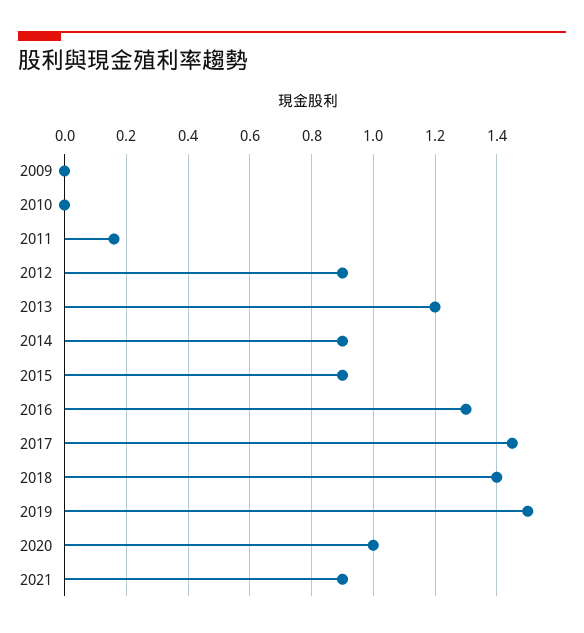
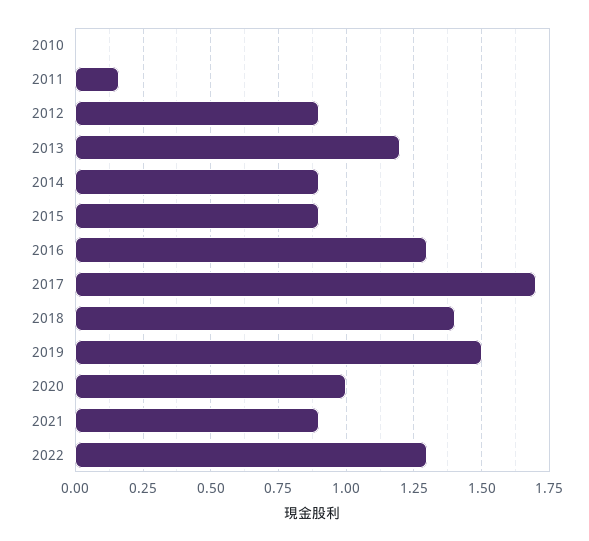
2009: 0 -> none
2017: 1.45 -> 1.7
2022: none -> 1.3

